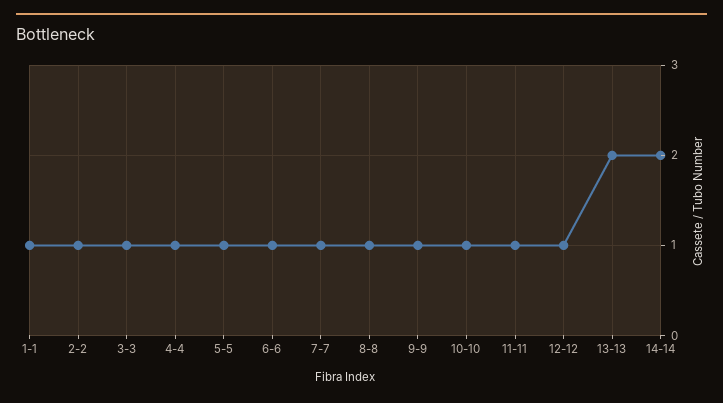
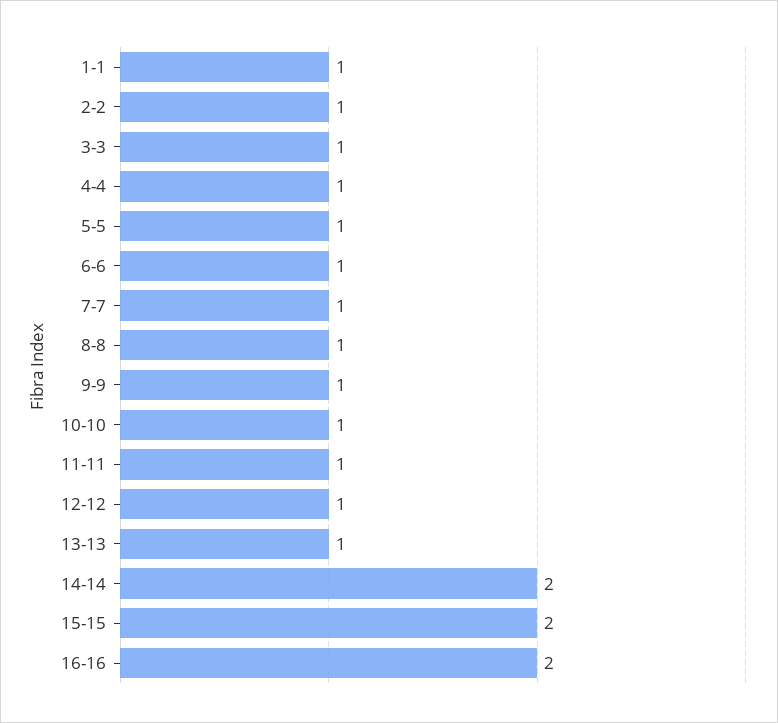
13-13: 2 -> 1
15-15: none -> 2
16-16: none -> 2

